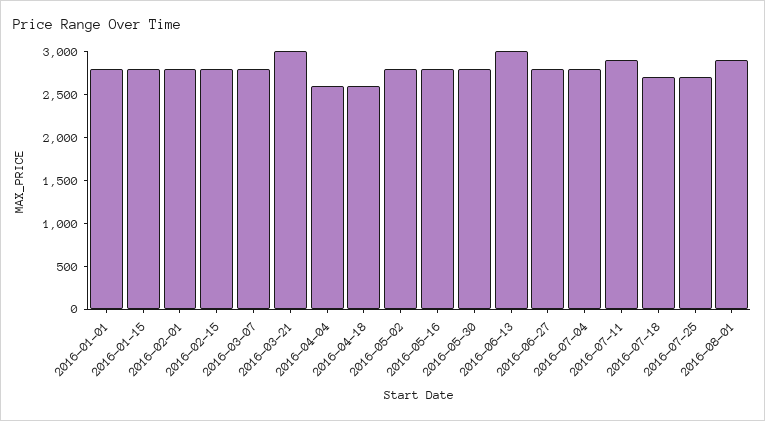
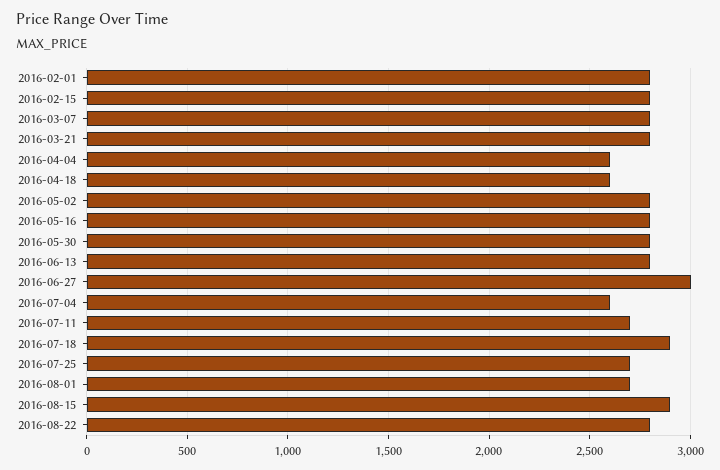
2016-01-01: 2800 -> none
2016-01-15: 2800 -> none
2016-03-21: 3000 -> 2800
2016-06-13: 3000 -> 2800
2016-06-27: 2800 -> 3000
2016-07-04: 2800 -> 2600
2016-07-11: 2900 -> 2700
2016-07-18: 2700 -> 2900
2016-08-01: 2900 -> 2700
2016-08-15: none -> 2900
2016-08-22: none -> 2800

